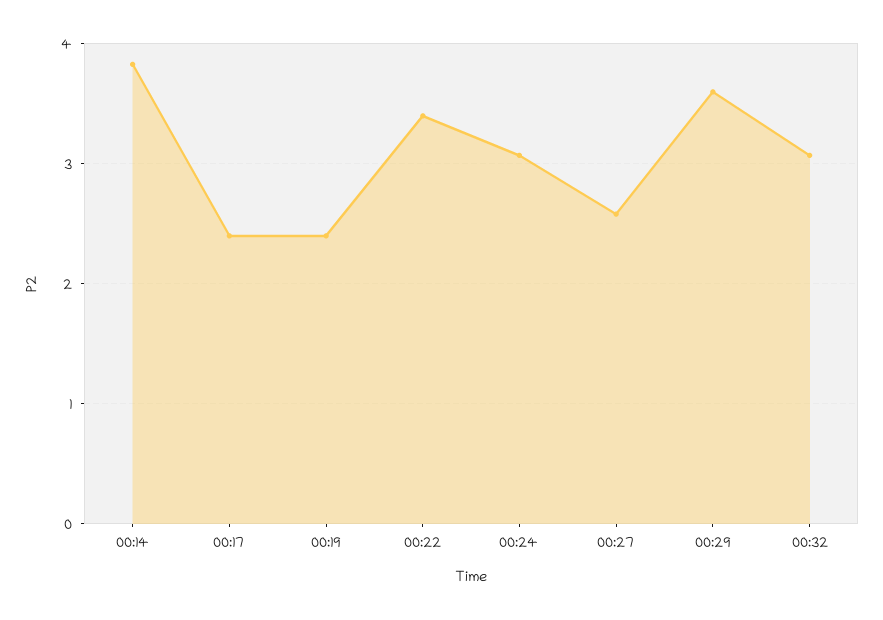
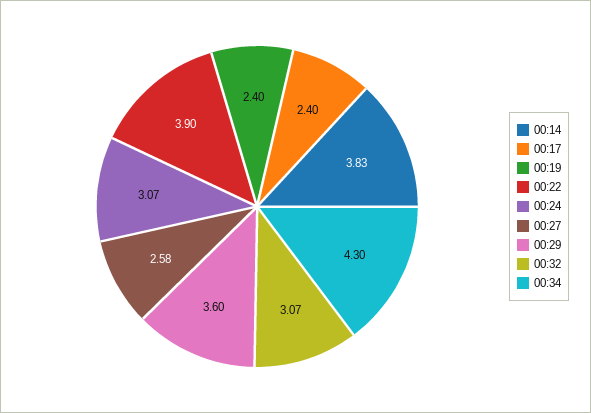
00:22: 3.4 -> 3.9
00:34: none -> 4.3

